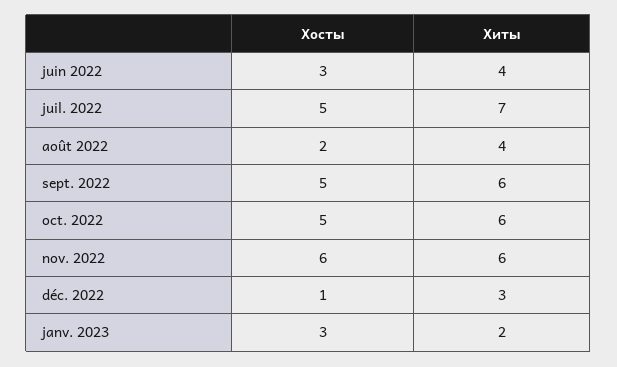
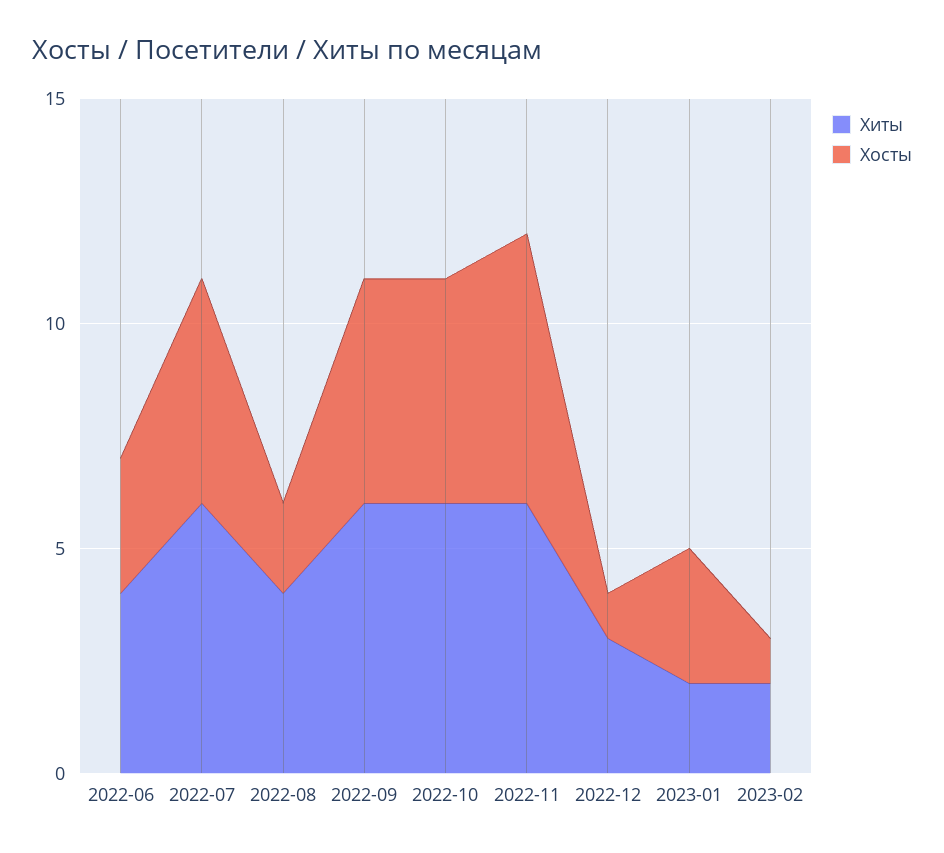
Хиты, juil. 2022: 7 -> 6
Хиты, 2023-02: none -> 2
Хосты, 2023-02: none -> 1

